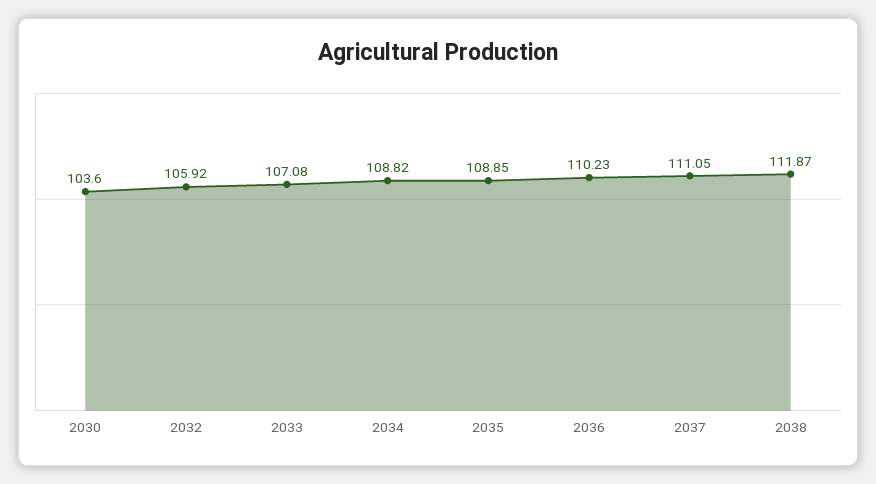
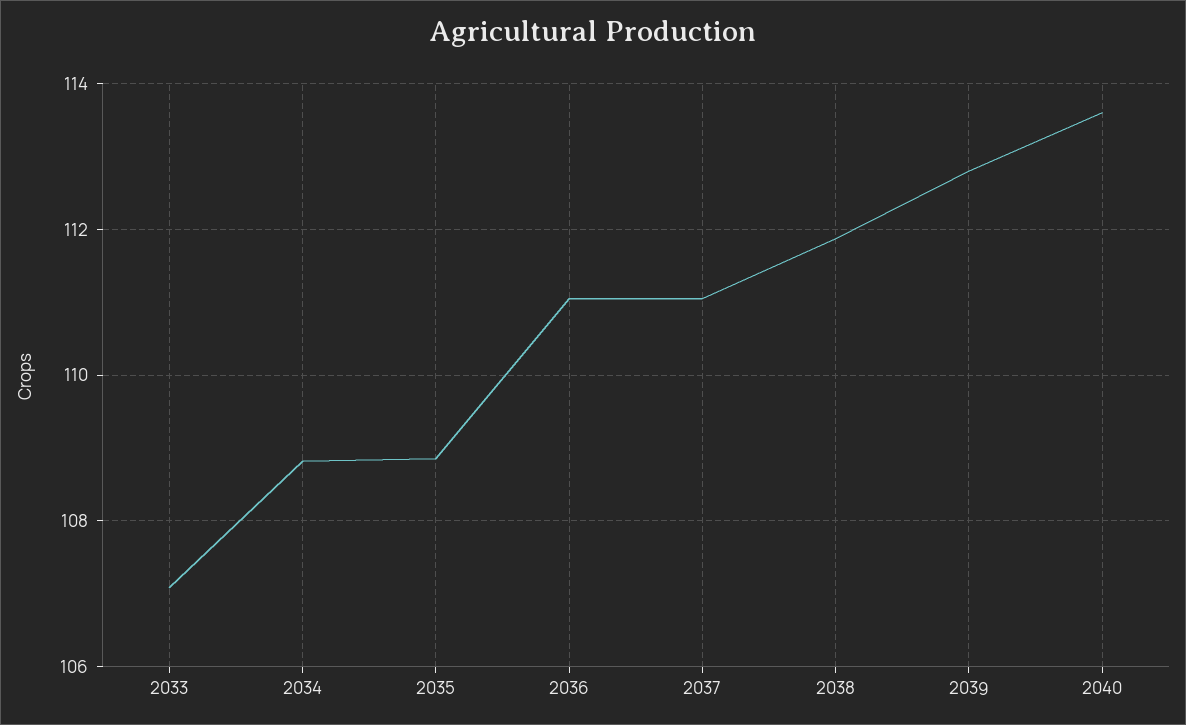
2030: 103.6 -> none
2032: 105.92 -> none
2036: 110.23 -> 111
2039: none -> 112.8
2040: none -> 113.6

